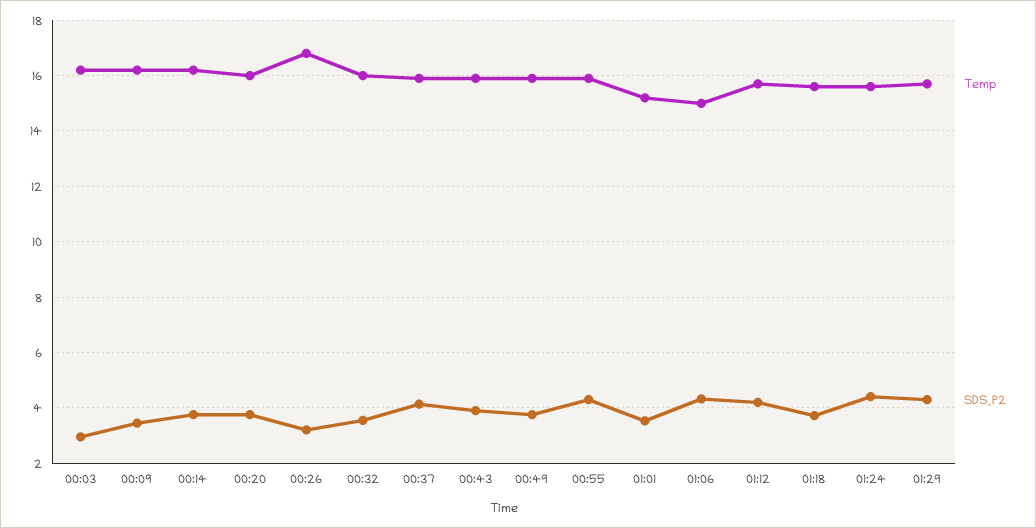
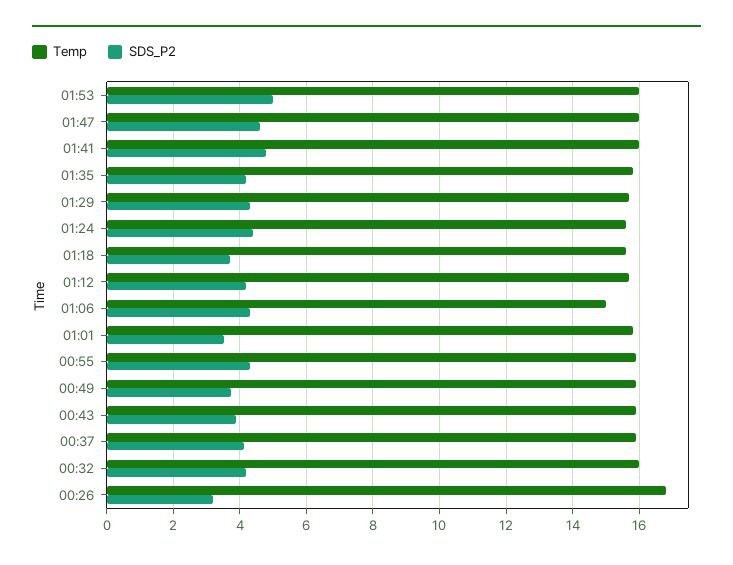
Temp, 00:03: 16.25 -> none
SDS_P2, 00:03: 3 -> none
Temp, 00:09: 16.25 -> none
SDS_P2, 00:09: 3.5 -> none
Temp, 00:14: 16.25 -> none
SDS_P2, 00:14: 3.75 -> none
Temp, 00:20: 16 -> none
SDS_P2, 00:20: 3.75 -> none
SDS_P2, 00:32: 3.5 -> 4.2
Temp, 01:01: 15.25 -> 15.8
Temp, 01:53: none -> 16
SDS_P2, 01:53: none -> 5
Temp, 01:47: none -> 16
SDS_P2, 01:47: none -> 4.6
Temp, 01:41: none -> 16
SDS_P2, 01:41: none -> 4.8
Temp, 01:35: none -> 15.8
SDS_P2, 01:35: none -> 4.2

